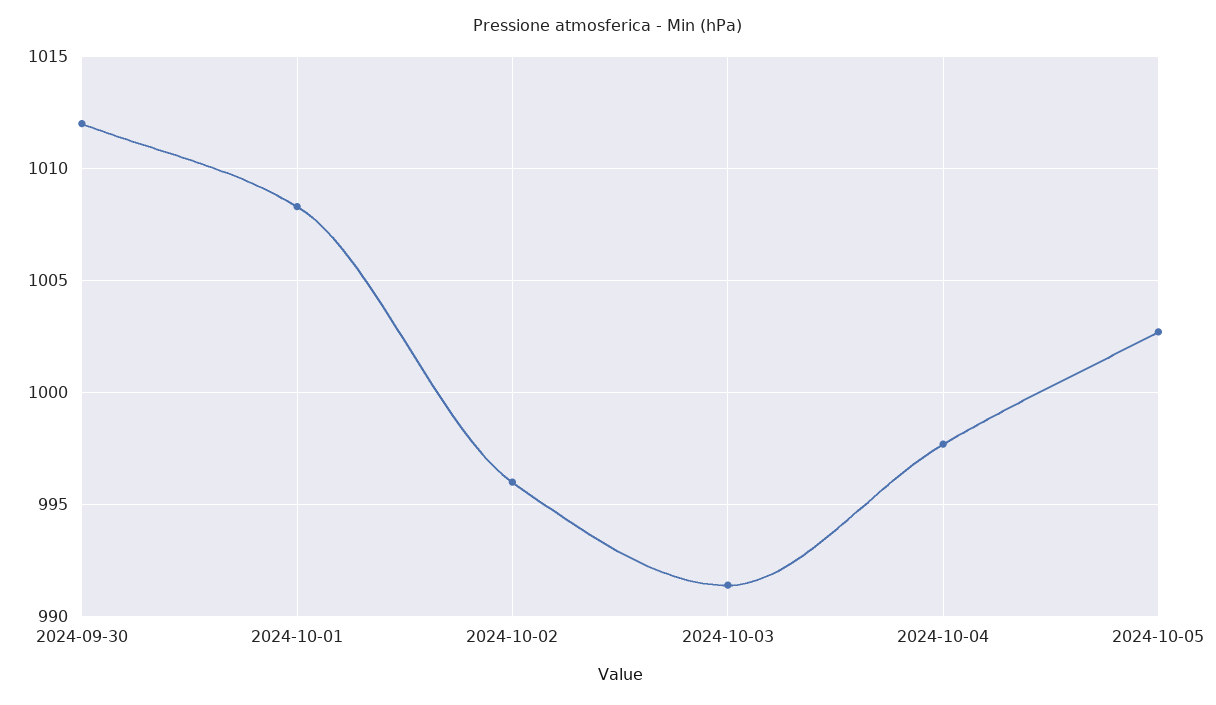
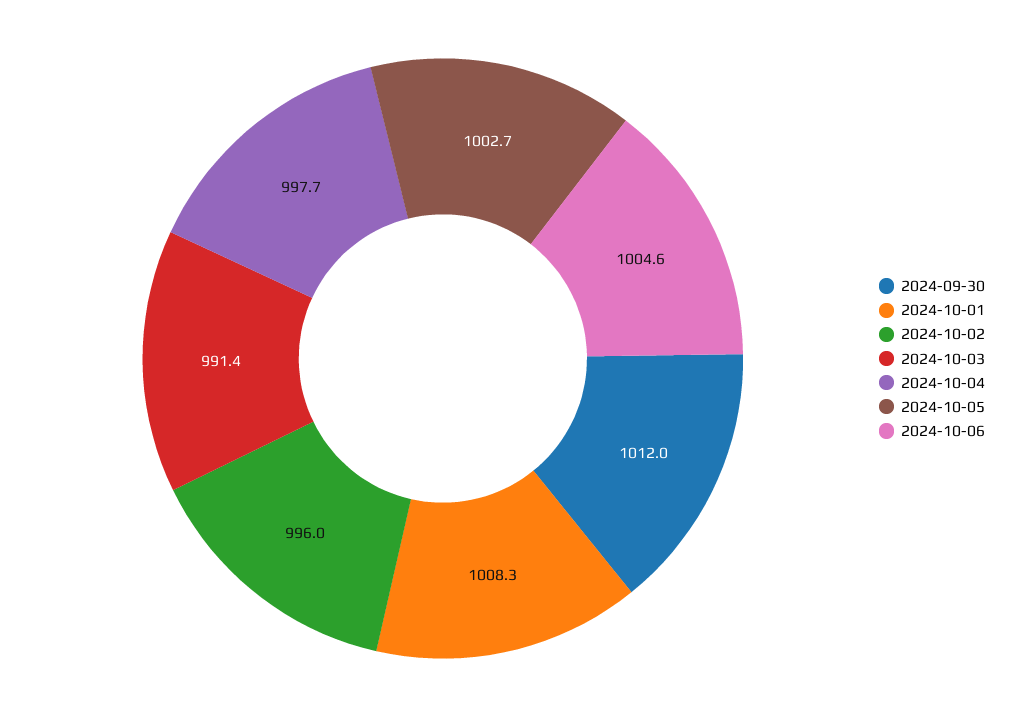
2024-10-06: none -> 1004.6

